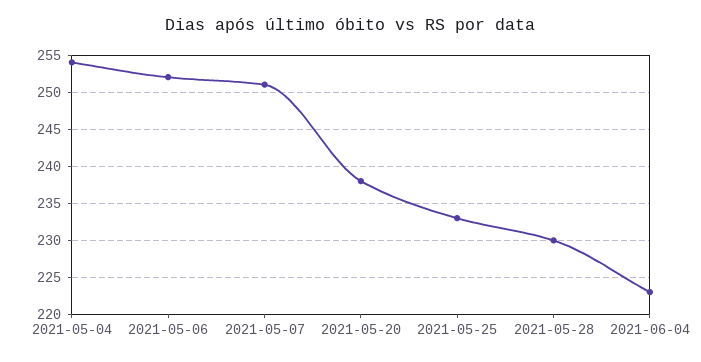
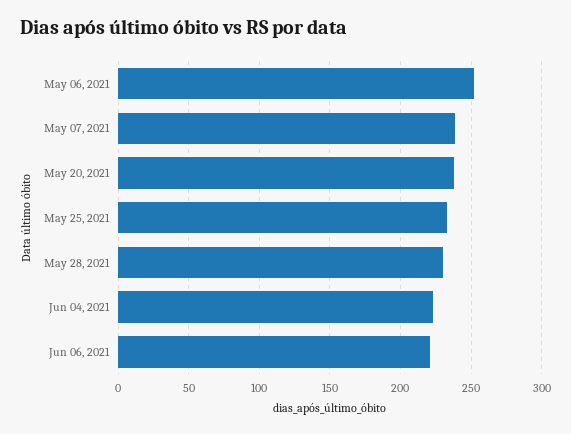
2021-05-04: 254 -> none
2021-05-07: 251 -> 240
Jun 06, 2021: none -> 220

